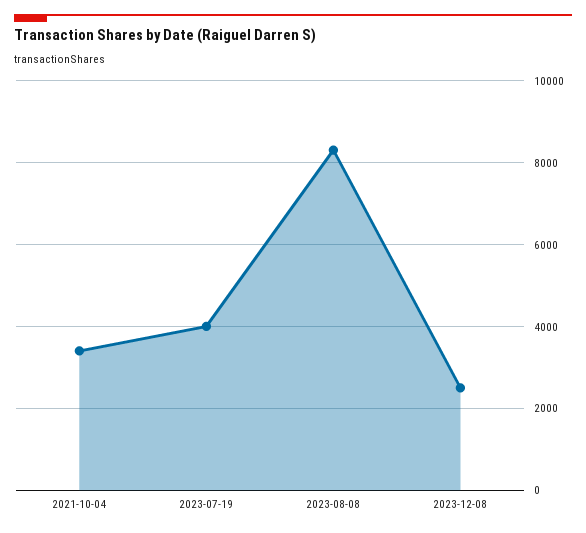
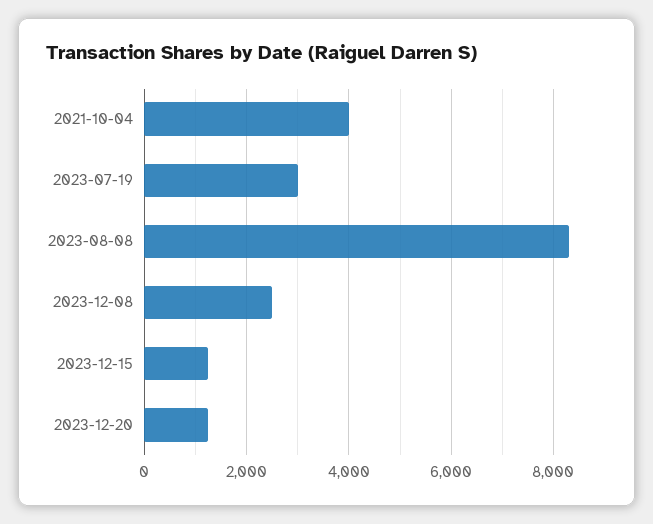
2021-10-04: 3400 -> 4000
2023-07-19: 4000 -> 3000
2023-12-15: none -> 1200
2023-12-20: none -> 1200

